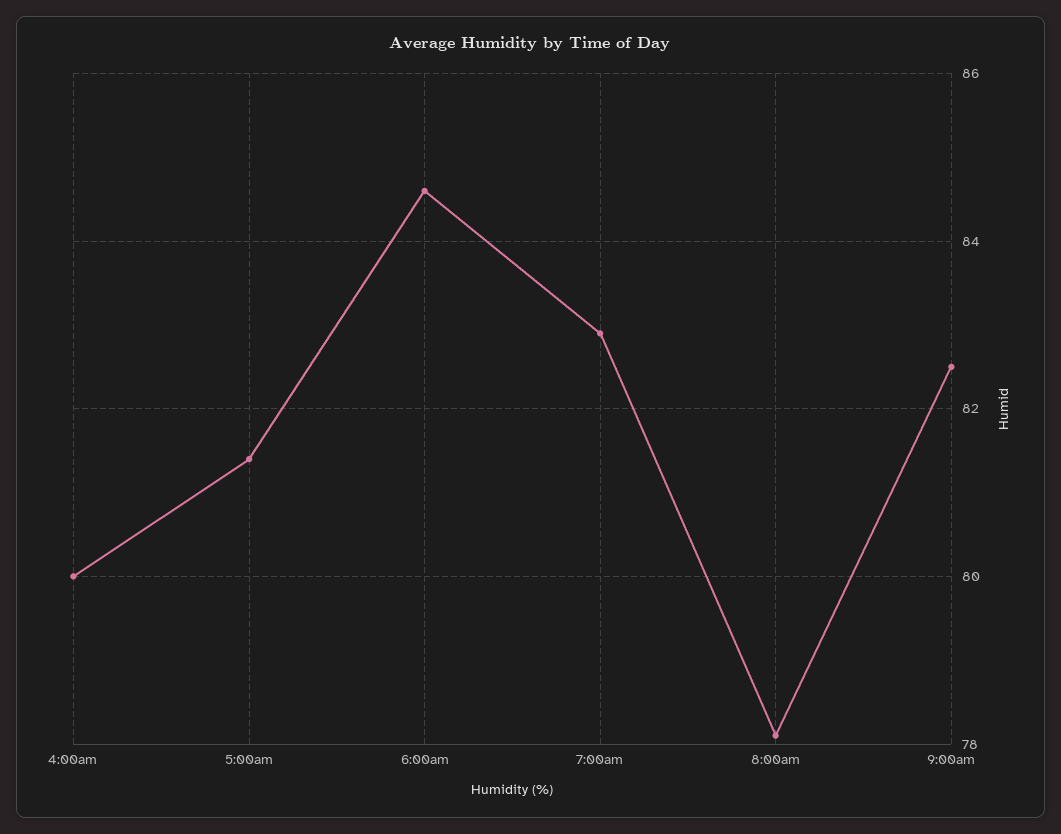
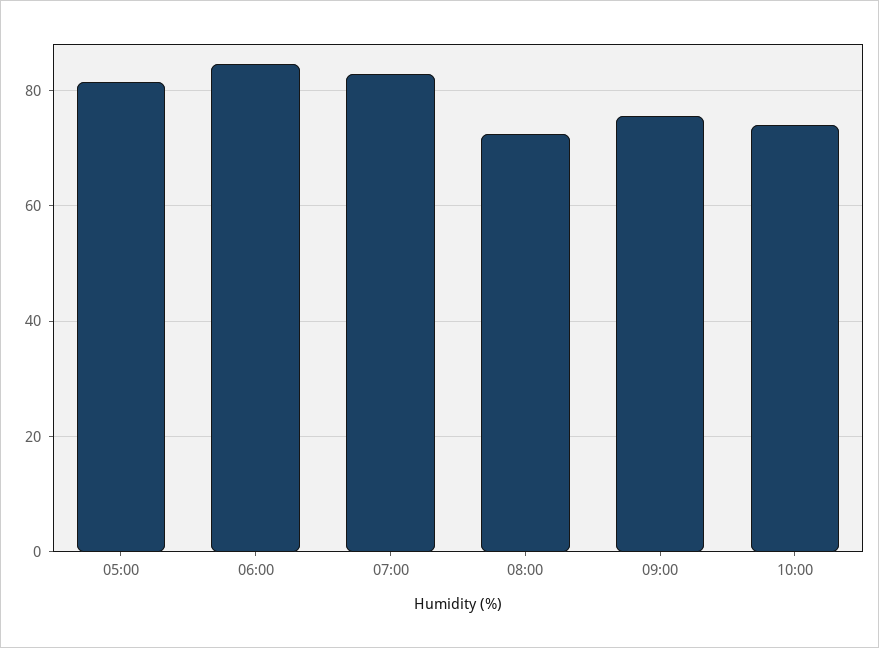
4:00am: 80 -> none
8:00am: 78 -> 72
9:00am: 82.5 -> 76
10:00: none -> 74

